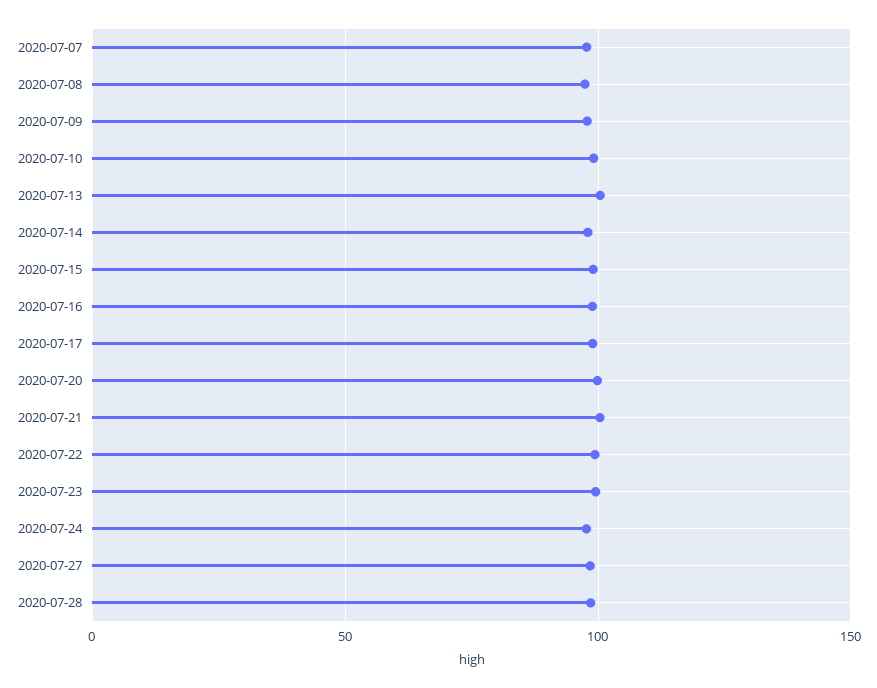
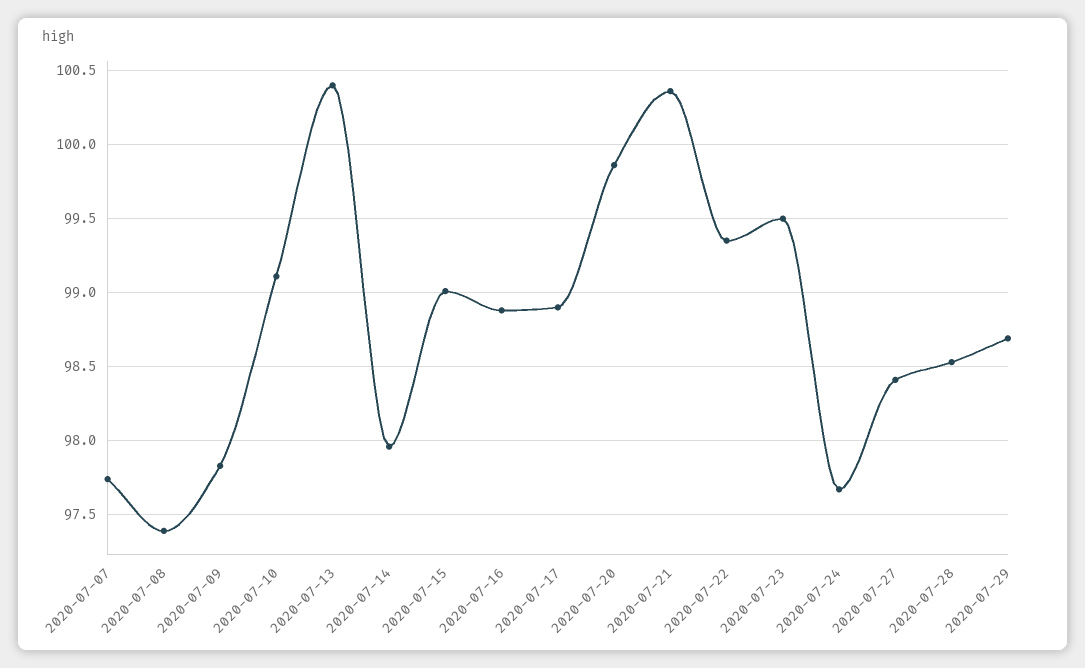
2020-07-29: none -> 98.7

